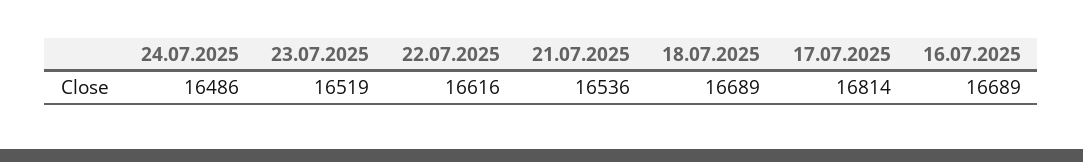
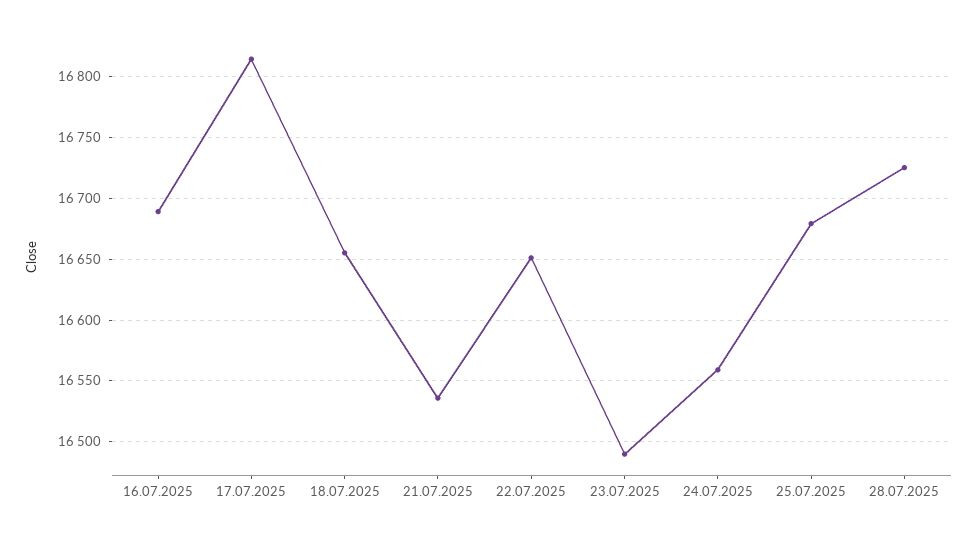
24.07.2025: 16486 -> 16560
23.07.2025: 16519 -> 16490
22.07.2025: 16616 -> 16650
18.07.2025: 16689 -> 16655
25.07.2025: none -> 16680
28.07.2025: none -> 16725

